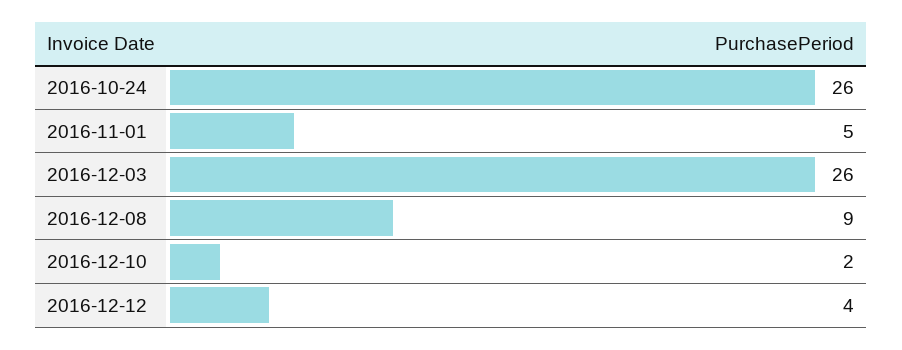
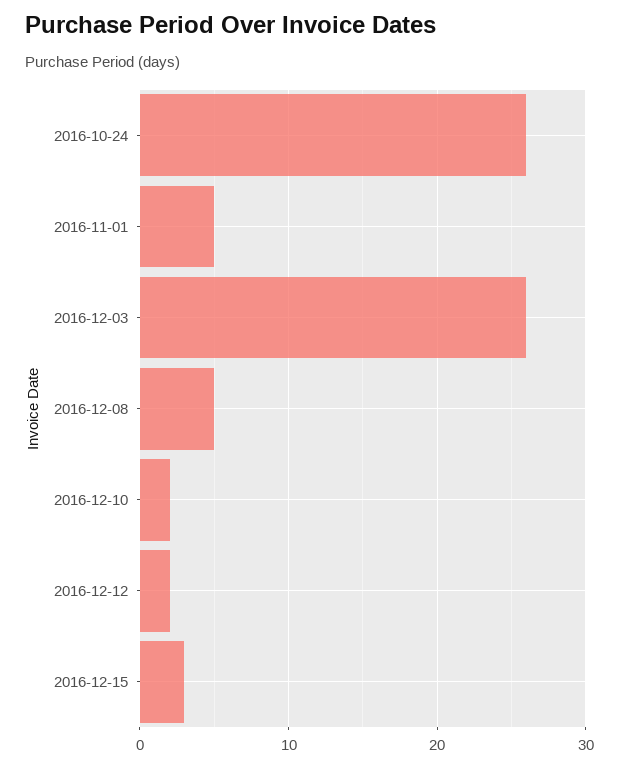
2016-12-08: 9 -> 5
2016-12-12: 4 -> 2
2016-12-15: none -> 3

